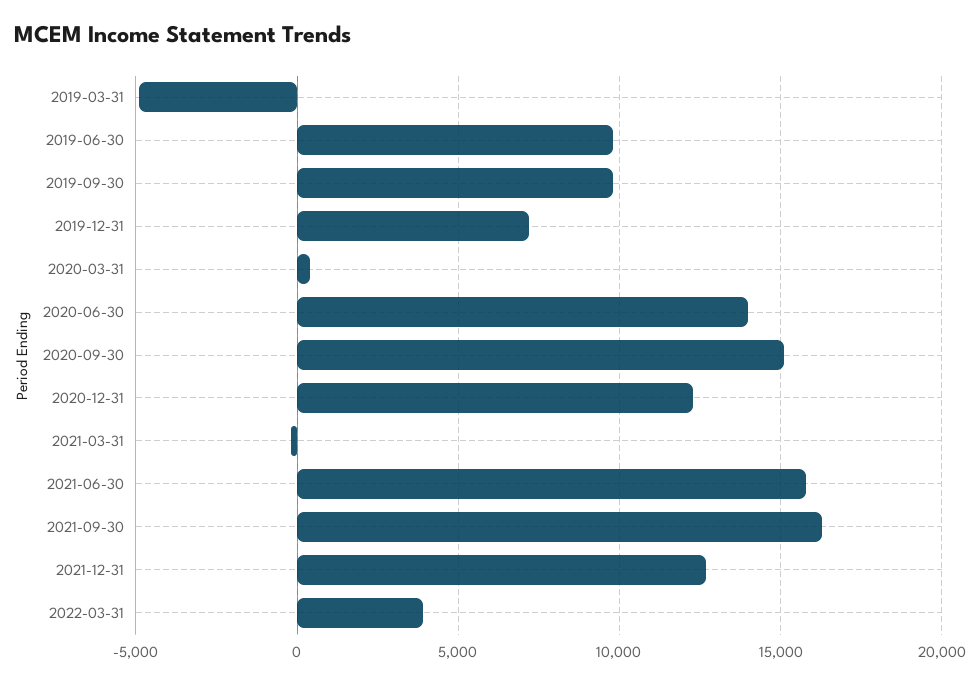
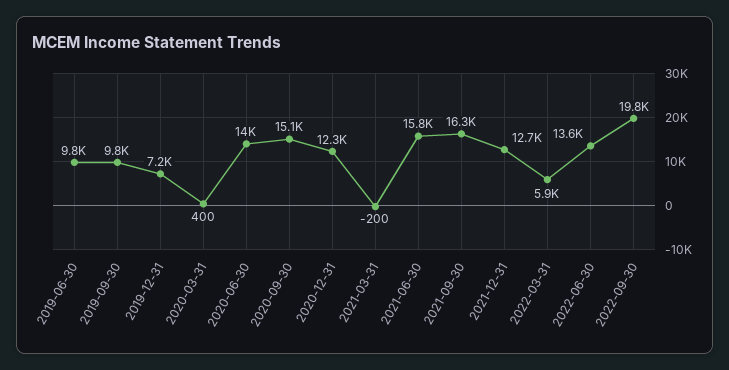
2019-03-31: -5000 -> none
2022-03-31: 4000 -> 5900
2022-06-30: none -> 13600
2022-09-30: none -> 19800

